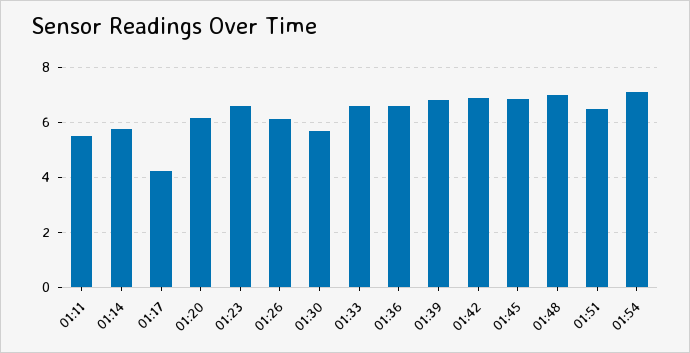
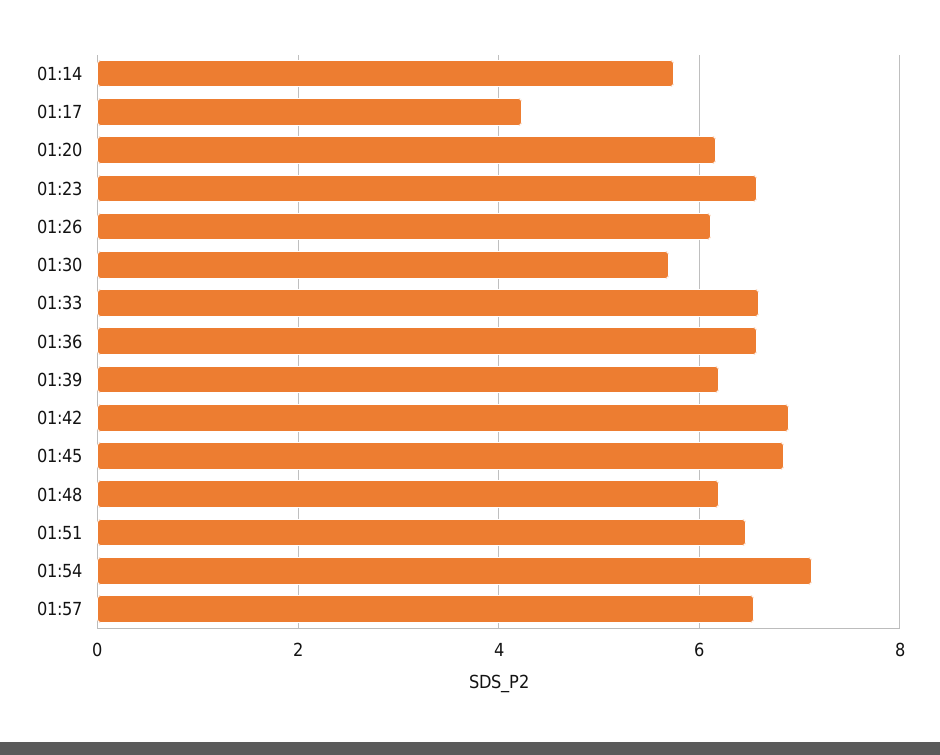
01:11: 5.5 -> none
01:39: 6.75 -> 6.2
01:48: 7 -> 6.2
01:57: none -> 6.6

